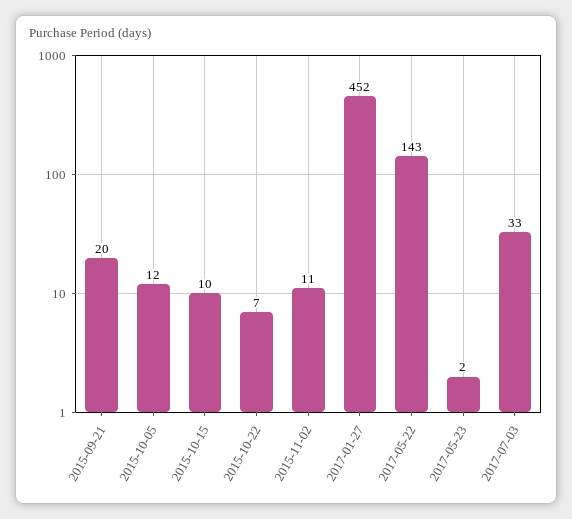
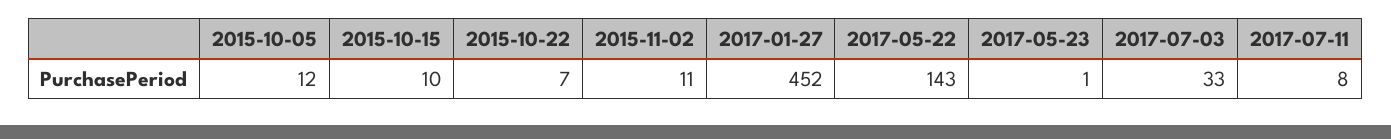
2015-09-21: 20 -> none
2017-05-23: 2 -> 1
2017-07-11: none -> 8

